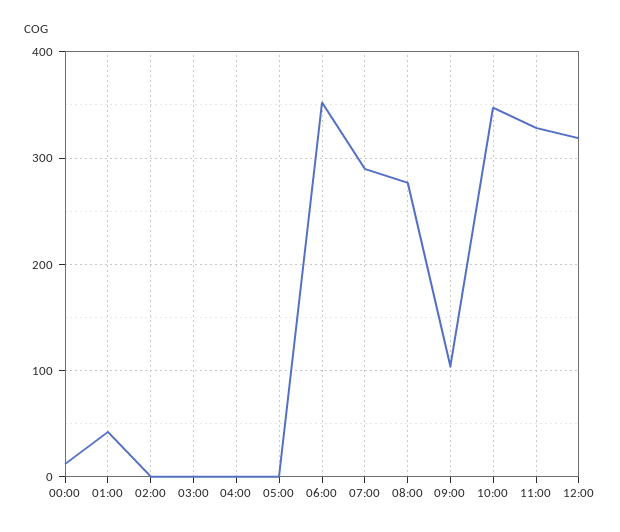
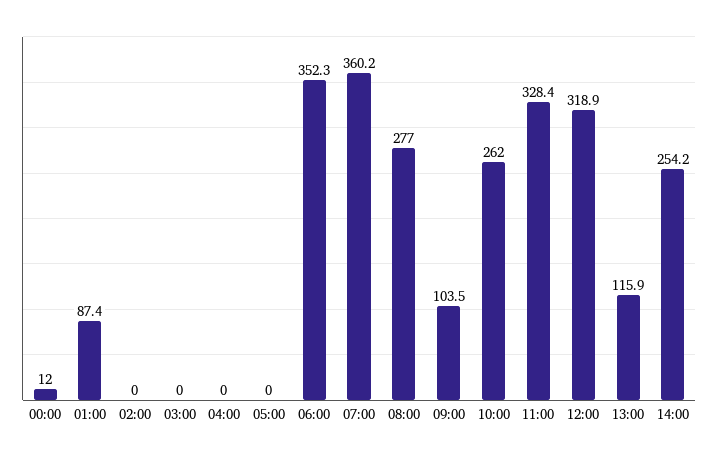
01:00: 40 -> 87.4
07:00: 290 -> 360.2
10:00: 350 -> 262
13:00: none -> 115.9
14:00: none -> 254.2

